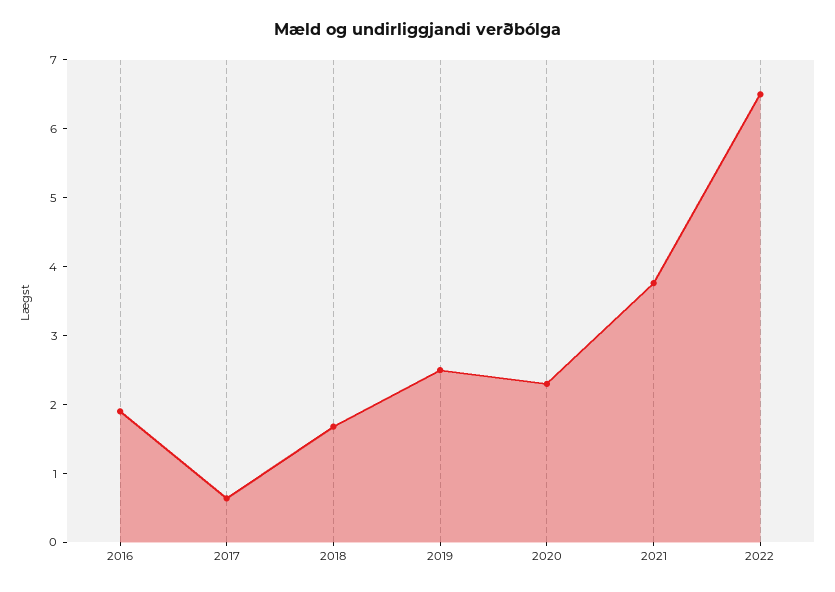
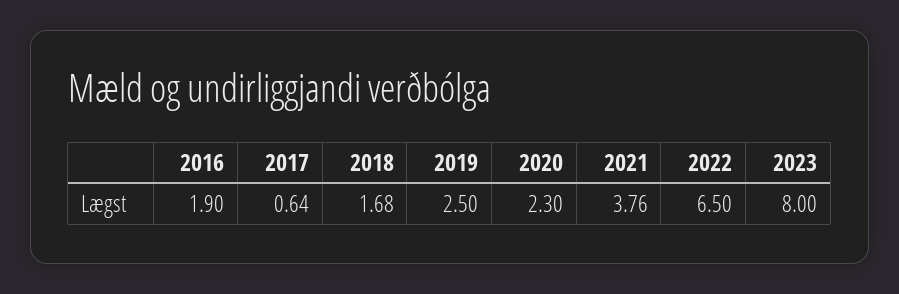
2023: none -> 8

